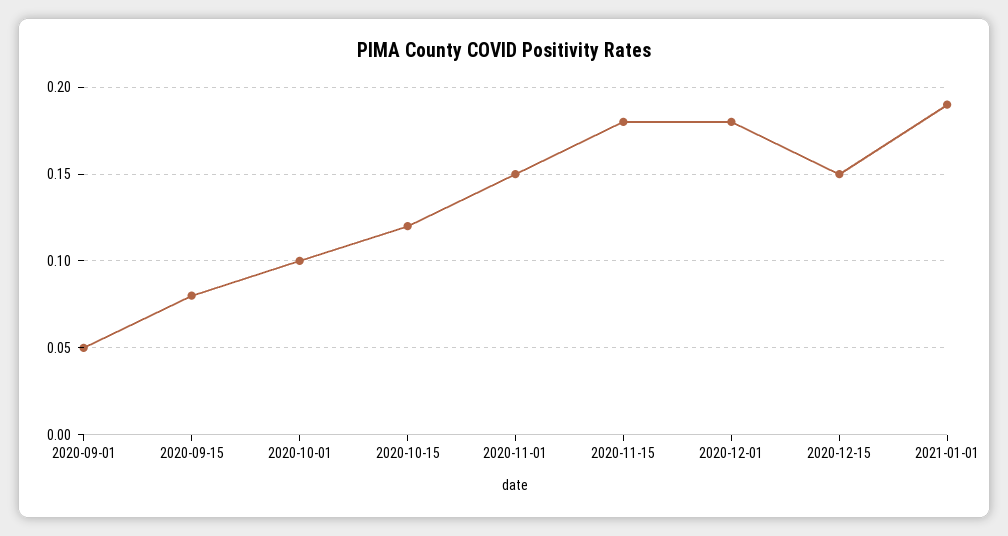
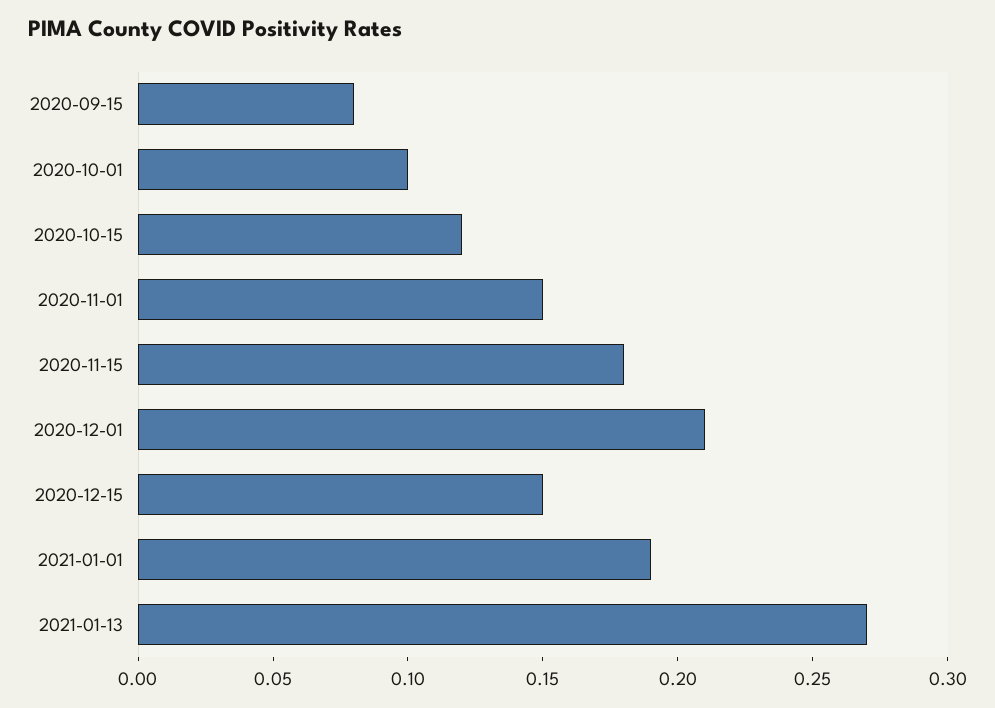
2020-09-01: 0.05 -> none
2020-12-01: 0.18 -> 0.21
2021-01-13: none -> 0.27

